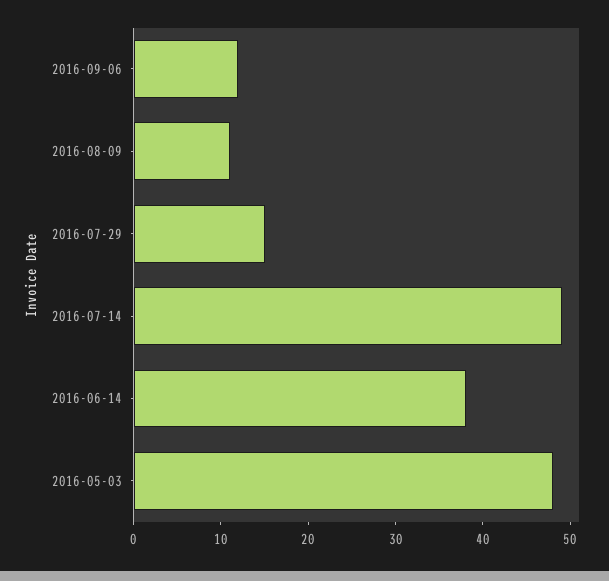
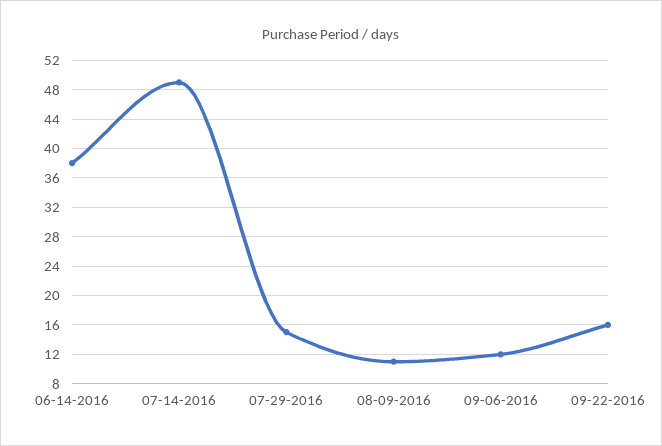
2016-05-03: 48 -> none
09-22-2016: none -> 16

